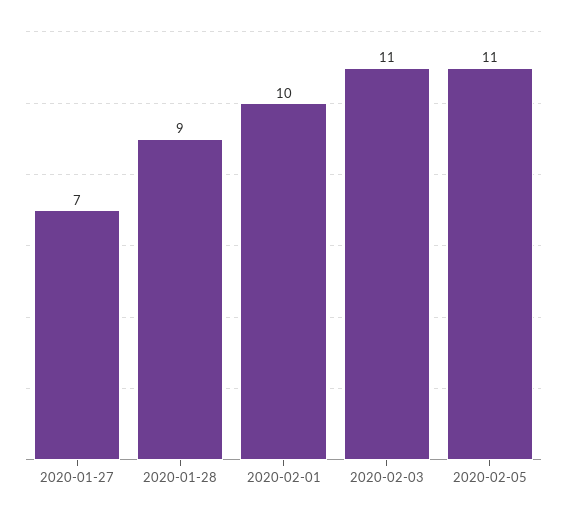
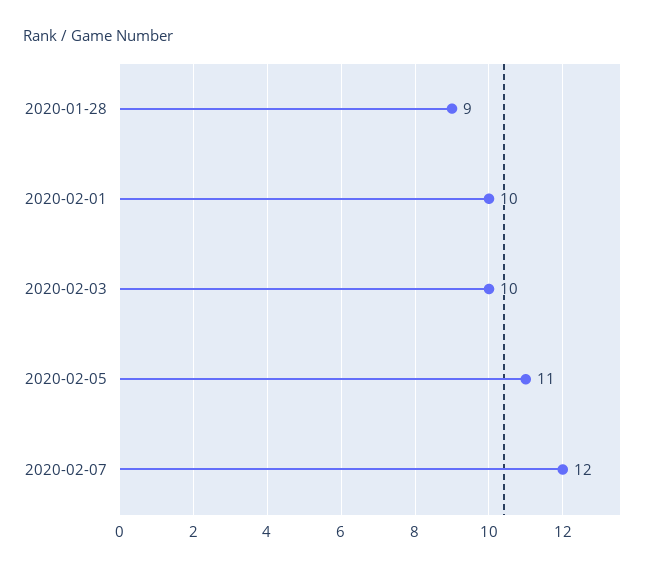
2020-01-27: 7 -> none
2020-02-03: 11 -> 10
2020-02-07: none -> 12

